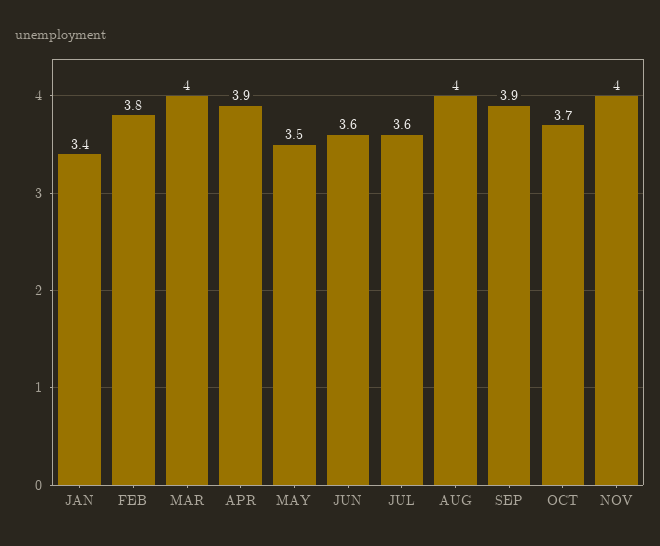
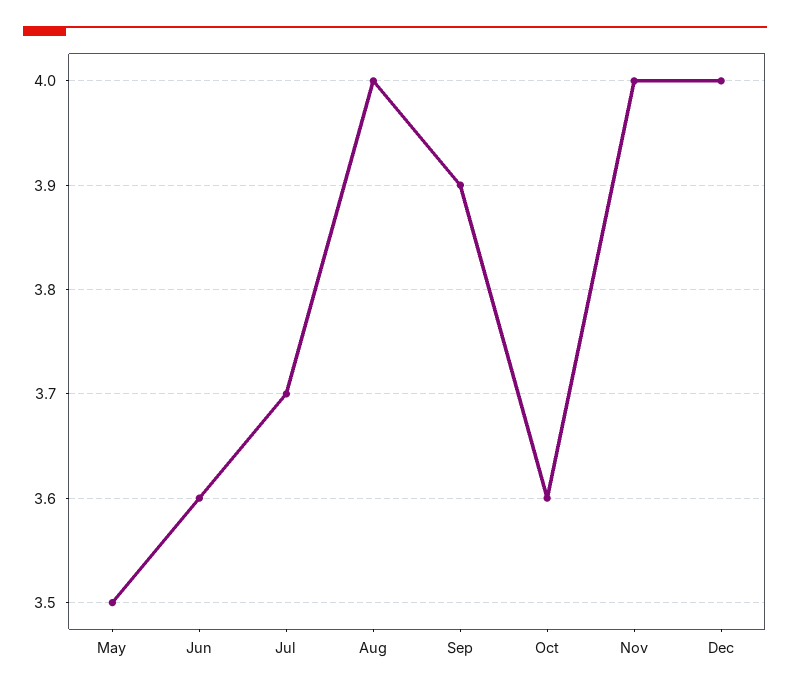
JAN: 3.4 -> none
FEB: 3.8 -> none
MAR: 4 -> none
APR: 3.9 -> none
JUL: 3.6 -> 3.7
OCT: 3.7 -> 3.6
Dec: none -> 4

